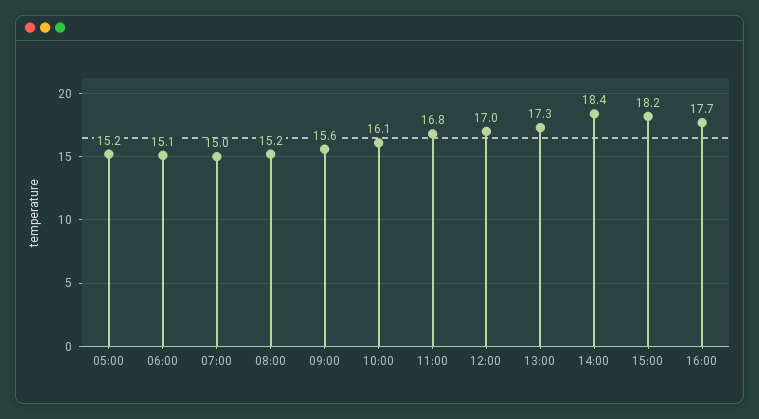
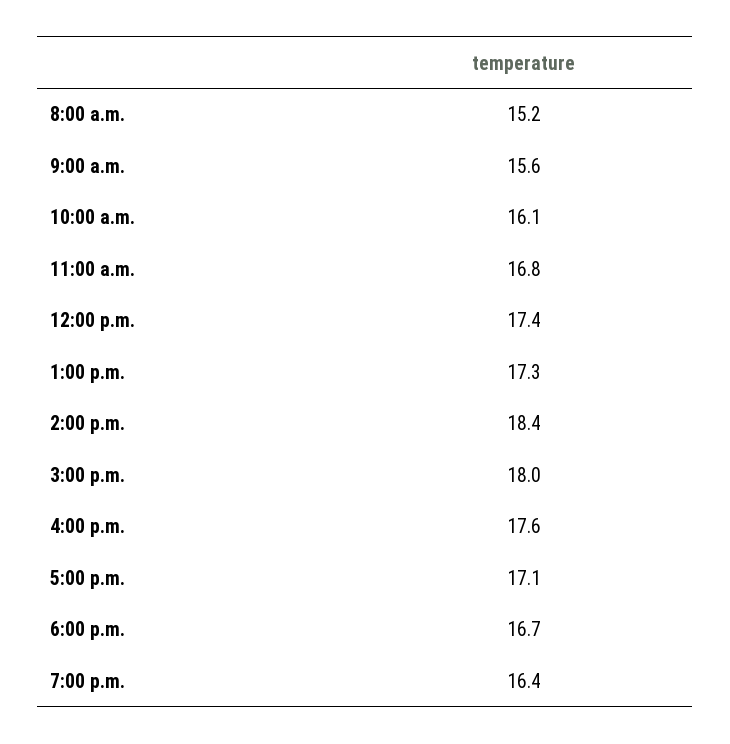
05:00: 15.2 -> none
06:00: 15.1 -> none
07:00: 15 -> none
12:00: 17 -> 17.4
15:00: 18.2 -> 18
16:00: 17.7 -> 17.6
5:00 p.m.: none -> 17.1
6:00 p.m.: none -> 16.7
7:00 p.m.: none -> 16.4

